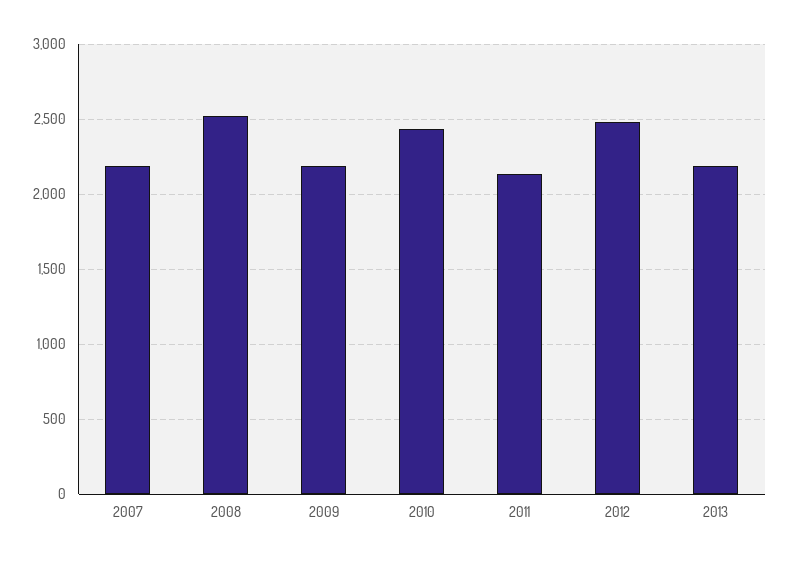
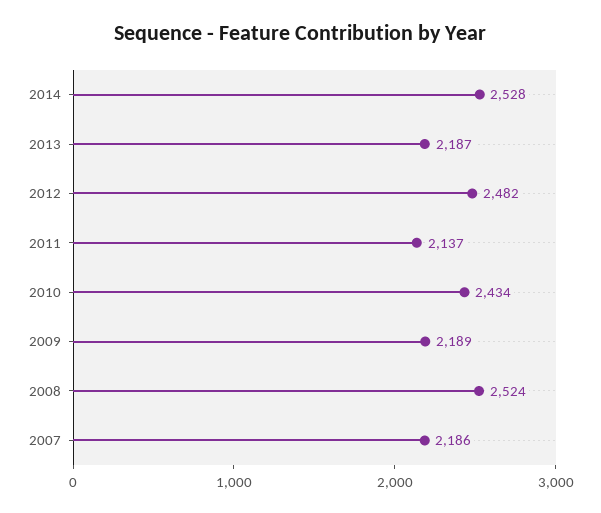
2014: none -> 2528

